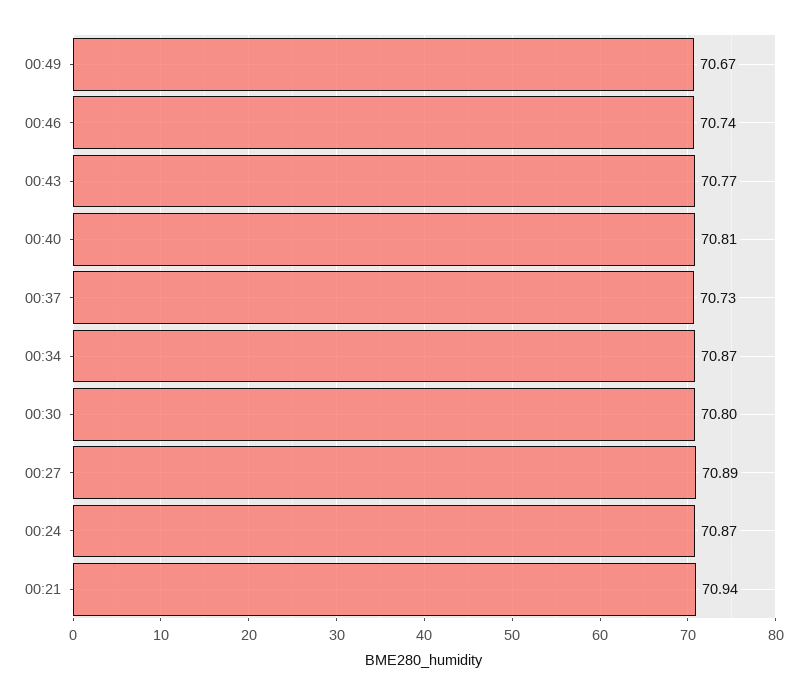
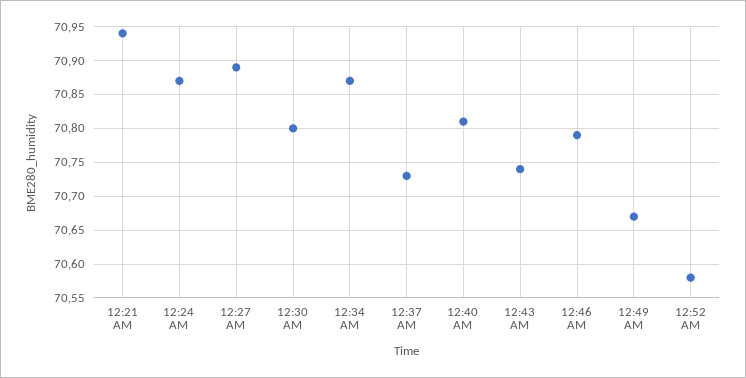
00:46: 70.74 -> 70.79
00:43: 70.77 -> 70.74
12:52 AM: none -> 70.58

